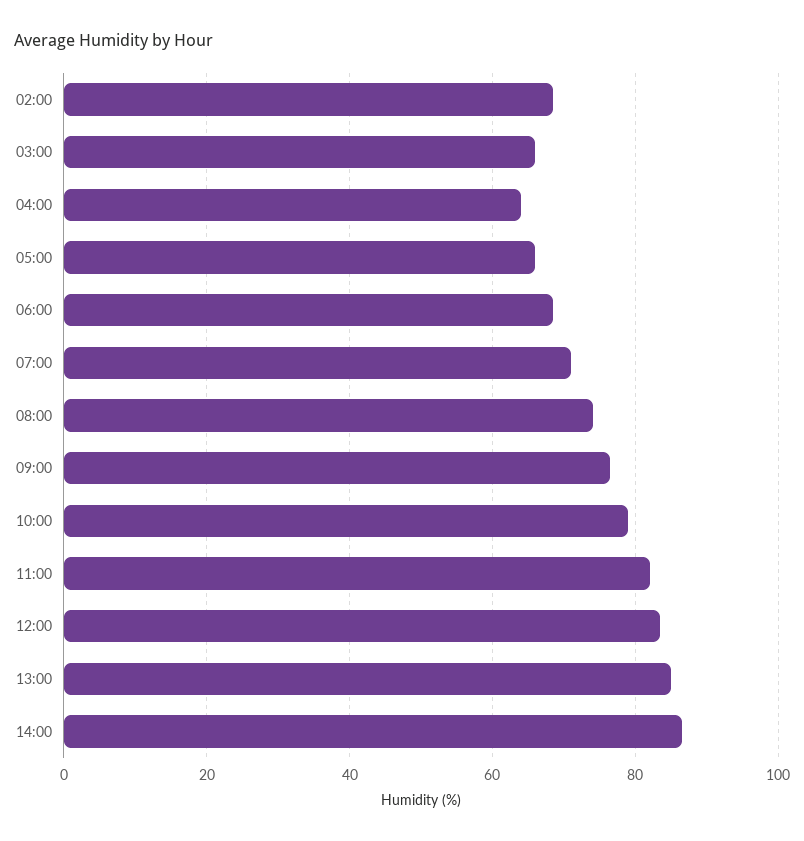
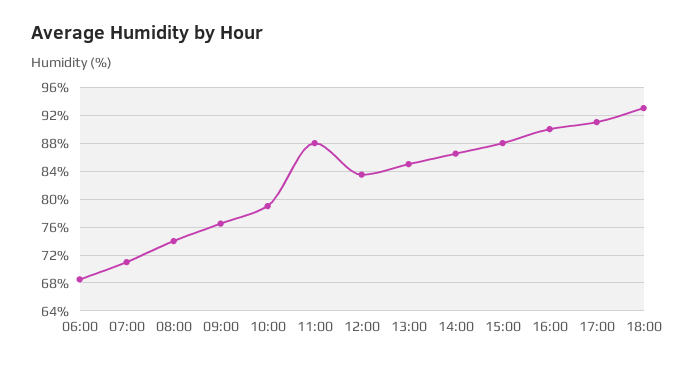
02:00: 68 -> none
03:00: 66 -> none
04:00: 64 -> none
05:00: 66 -> none
11:00: 82 -> 88
15:00: none -> 88
16:00: none -> 90
17:00: none -> 91
18:00: none -> 93

